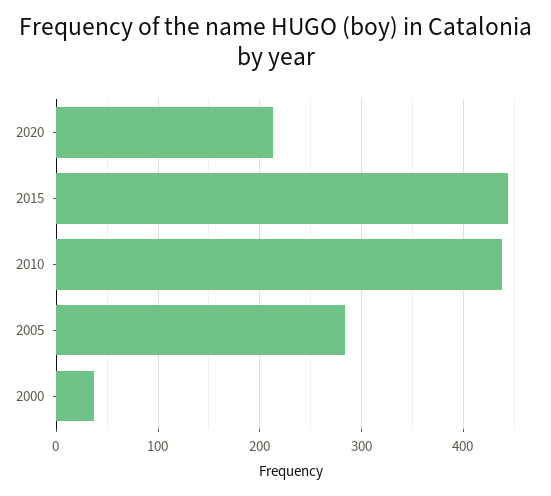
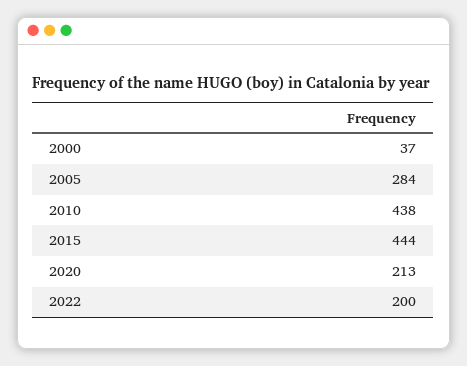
2022: none -> 200

